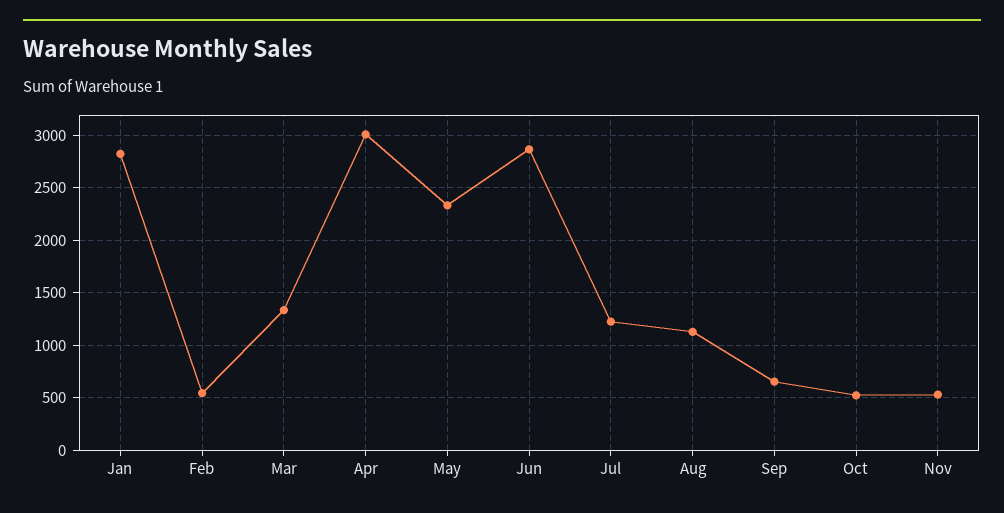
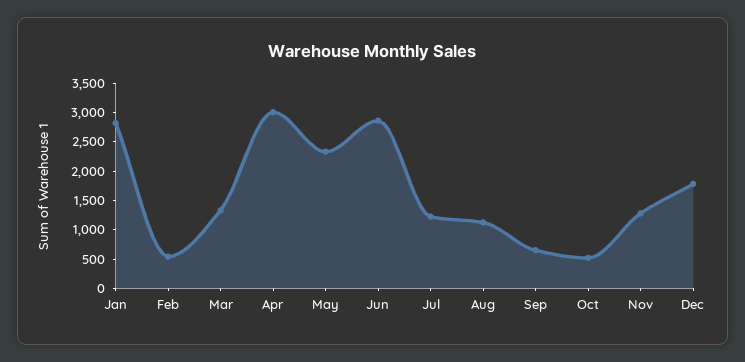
Nov: 500 -> 1250
Dec: none -> 1750

